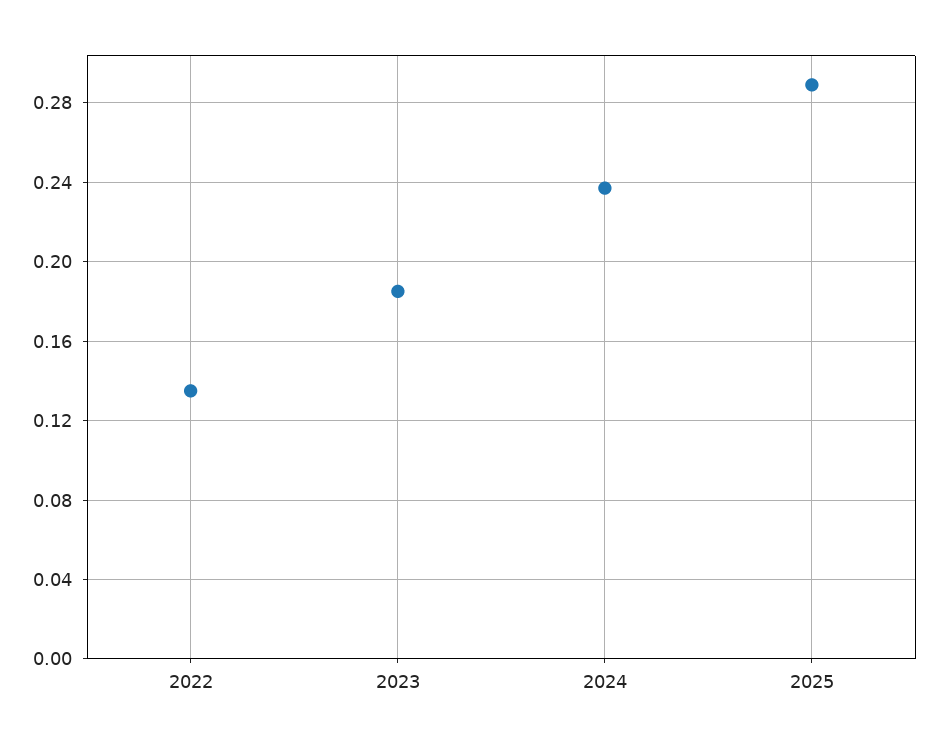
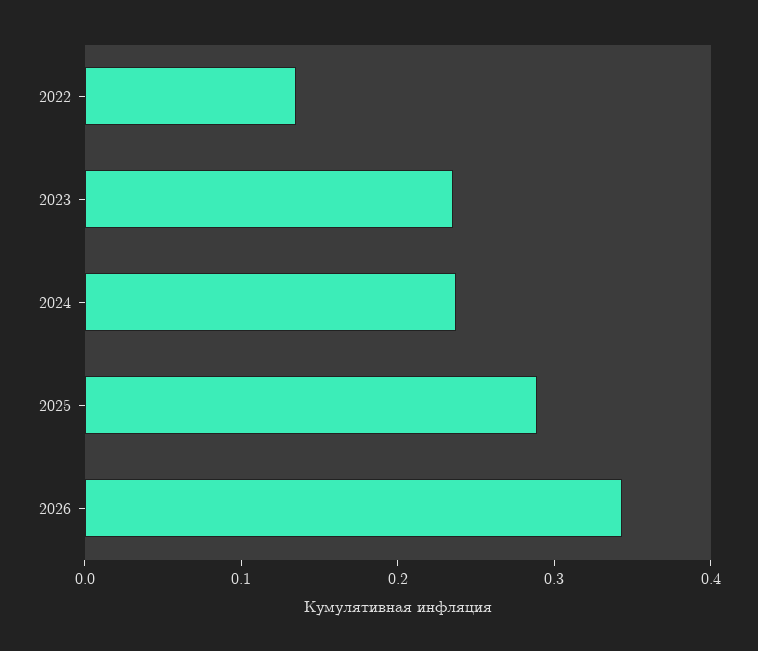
2023: 0.185 -> 0.24
2026: none -> 0.34

